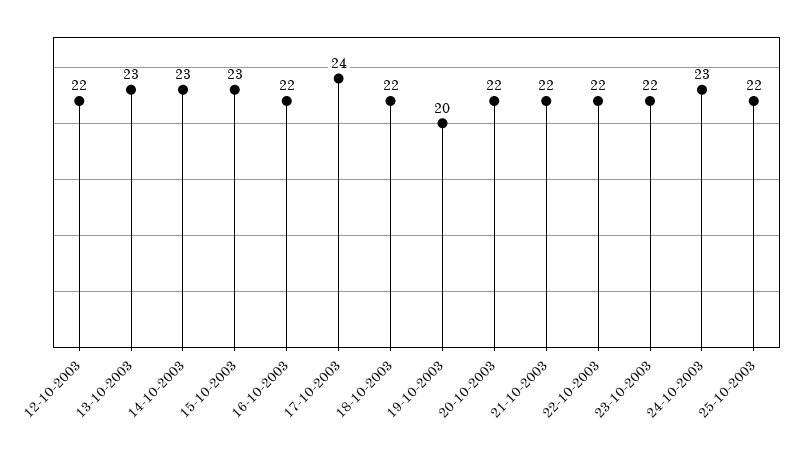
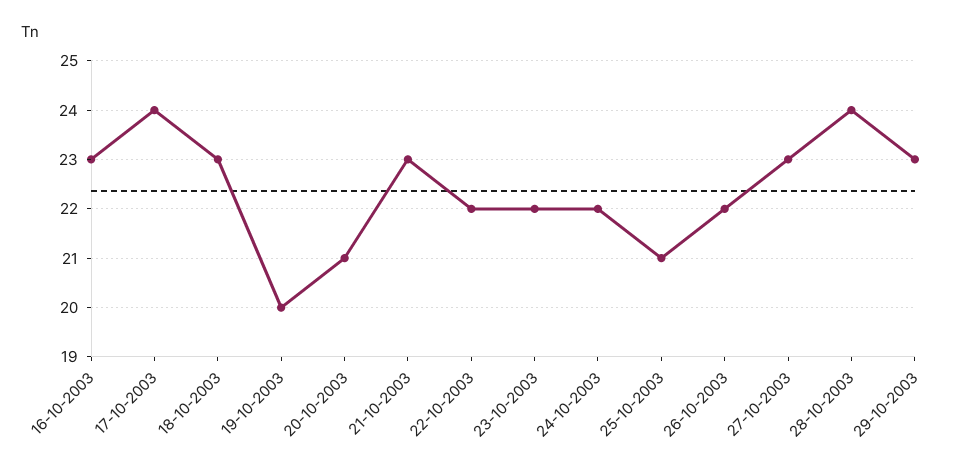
12-10-2003: 22 -> none
13-10-2003: 23 -> none
14-10-2003: 23 -> none
15-10-2003: 23 -> none
16-10-2003: 22 -> 23
18-10-2003: 22 -> 23
20-10-2003: 22 -> 21
21-10-2003: 22 -> 23
24-10-2003: 23 -> 22
25-10-2003: 22 -> 21
26-10-2003: none -> 22
27-10-2003: none -> 23
28-10-2003: none -> 24
29-10-2003: none -> 23

